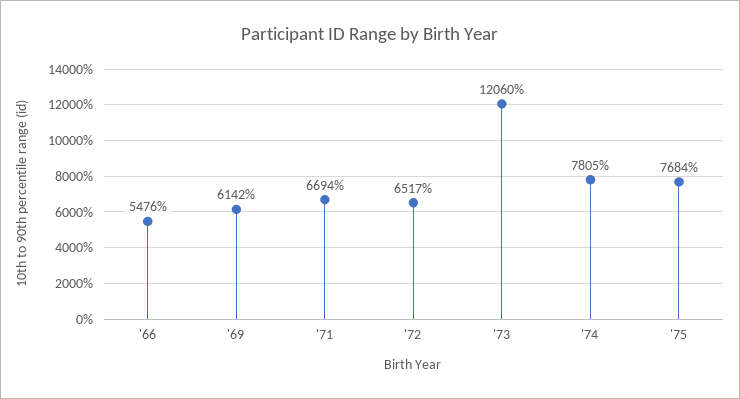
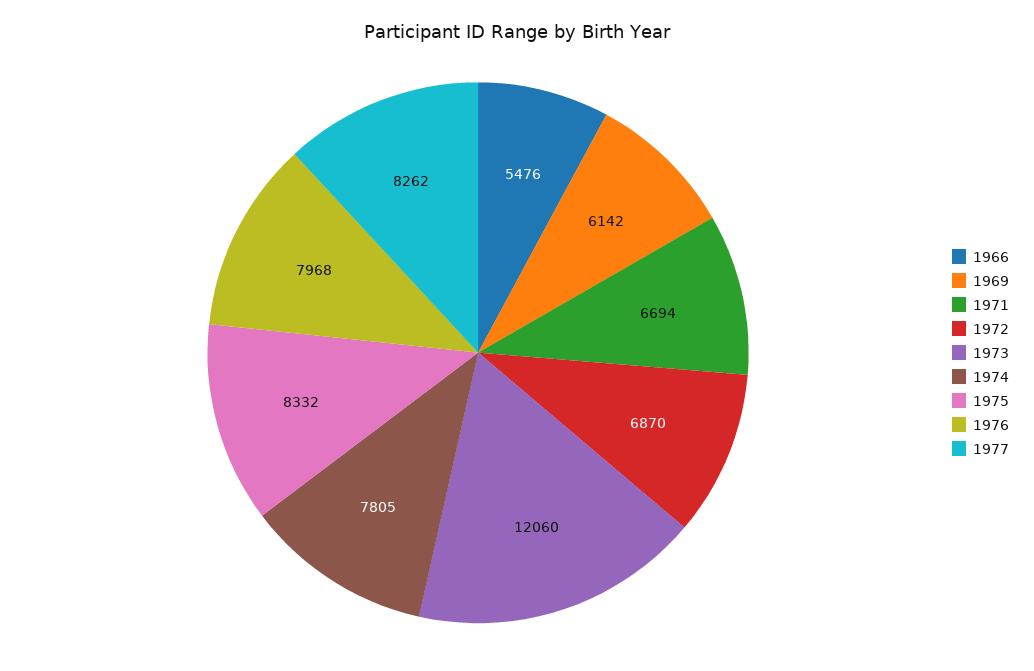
'72: 6517 -> 6870
'75: 7684 -> 8332
1976: none -> 7968
1977: none -> 8262

